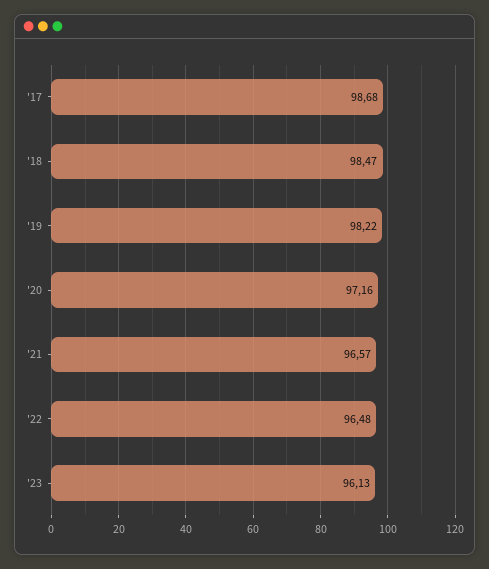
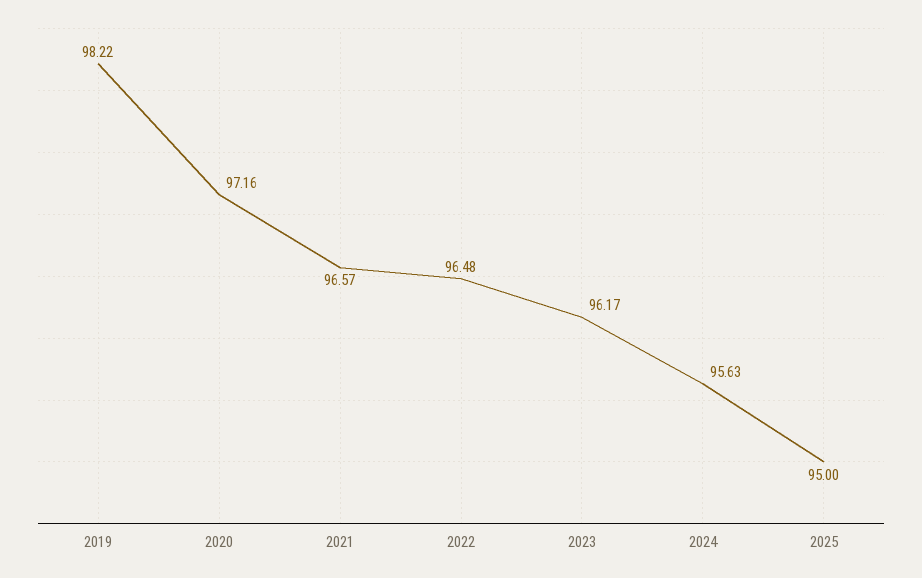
'17: 98.68 -> none
'18: 98.47 -> none
'23: 96.13 -> 96.17
2024: none -> 95.63
2025: none -> 95

